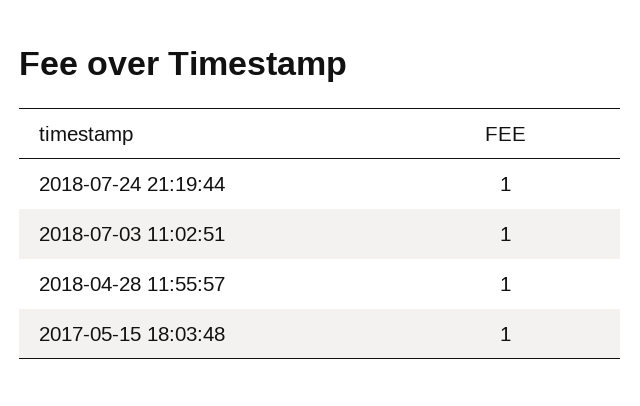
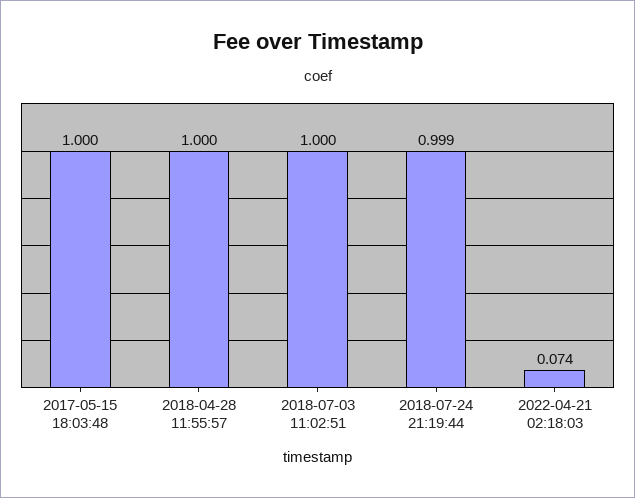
2018-07-24 21:19:44: 1 -> 0.999
2022-04-21 02:18:03: none -> 0.074

